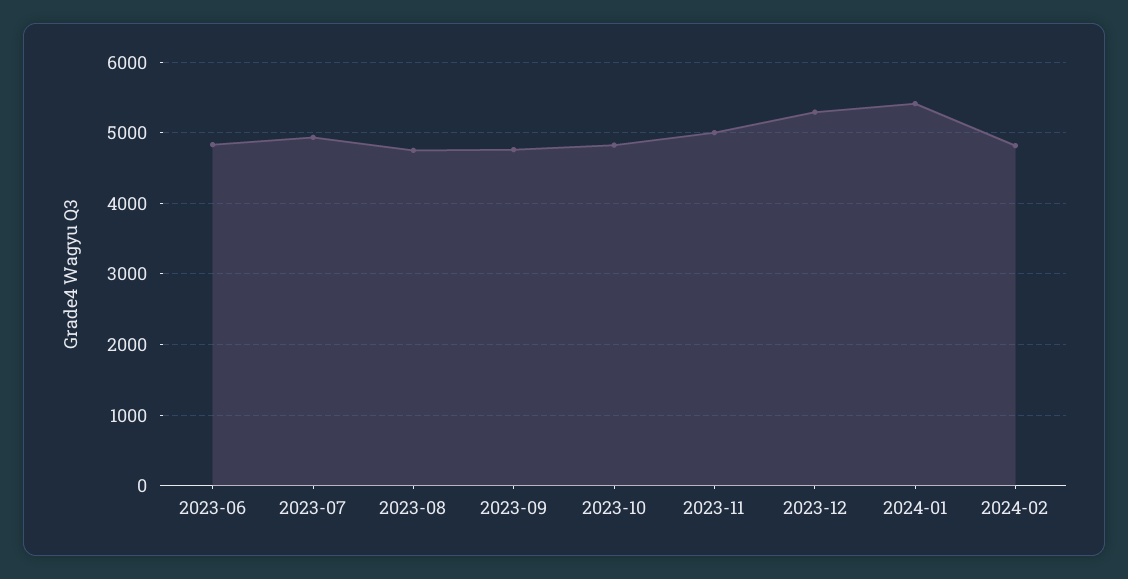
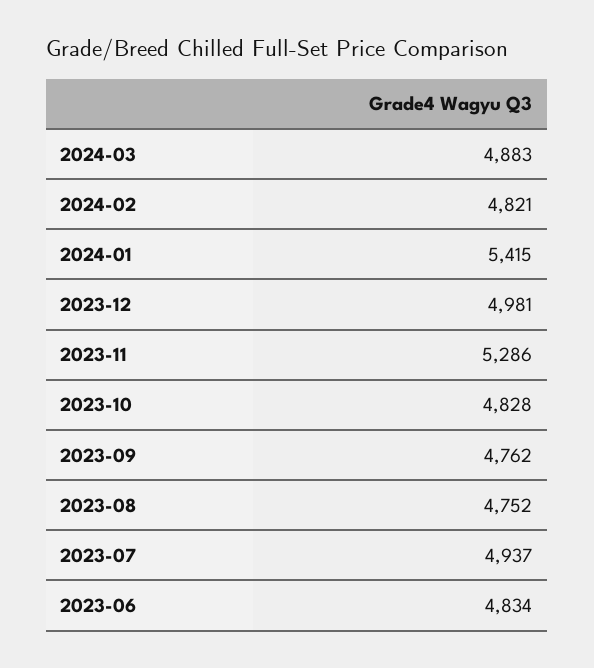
2023-11: 5000 -> 5286
2023-12: 5300 -> 4981
2024-03: none -> 4883

